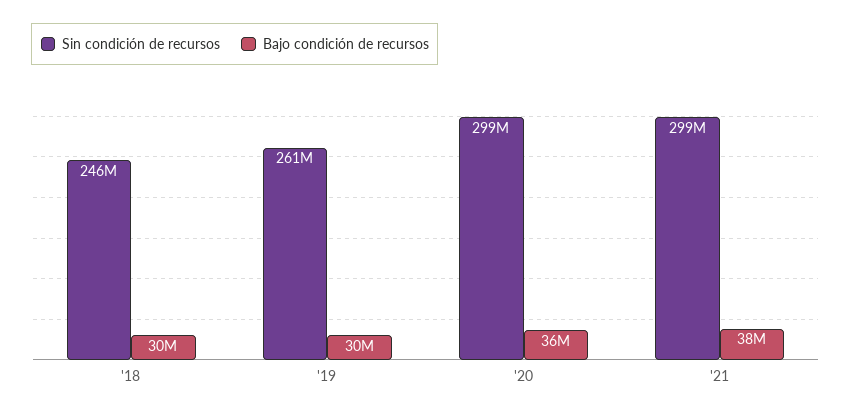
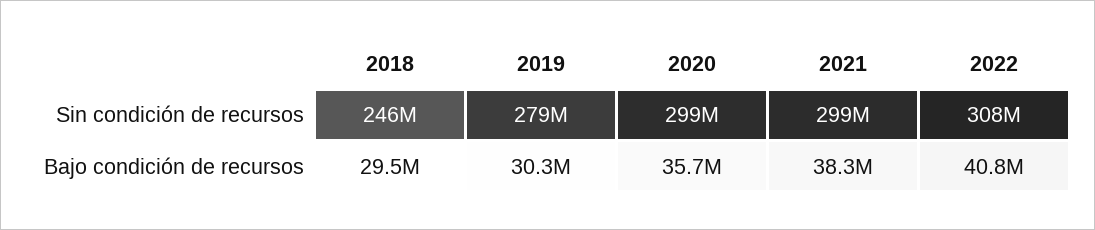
Sin condición de recursos, '19: 261000000 -> 279000000
Sin condición de recursos, 2022: none -> 308000000
Bajo condición de recursos, 2022: none -> 40800000

